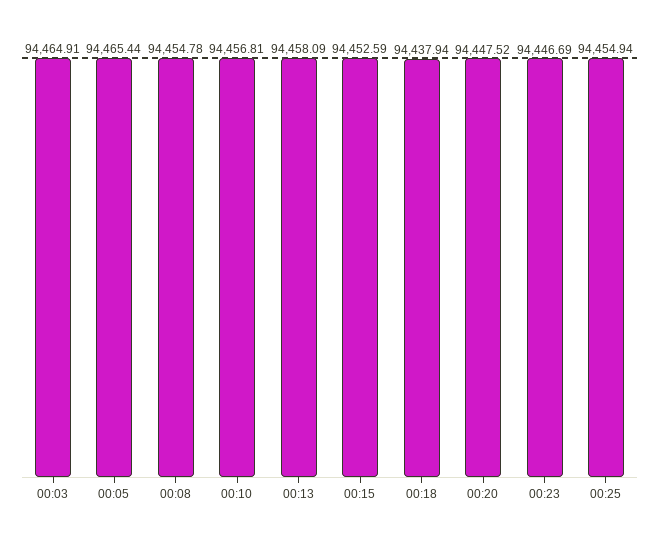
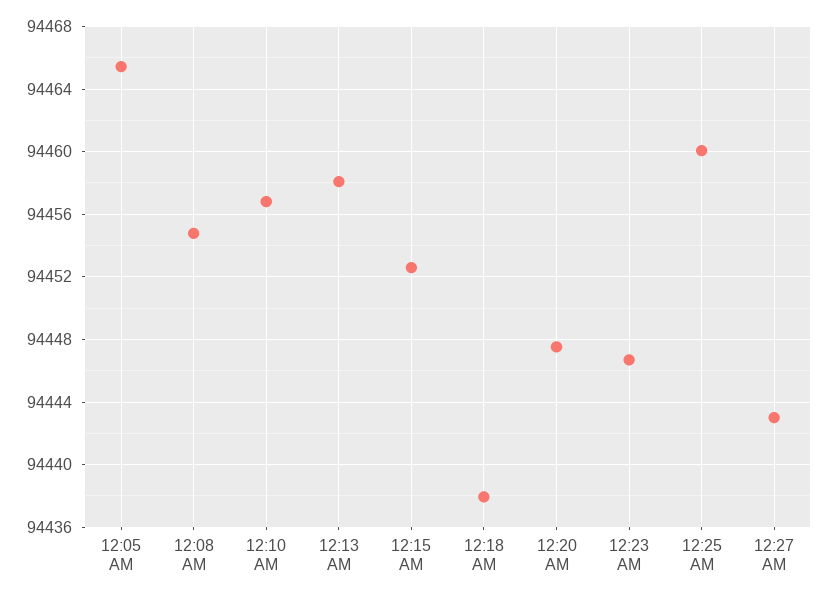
00:03: 94464.91 -> none
00:25: 94454.94 -> 94460
12:27 AM: none -> 94443

